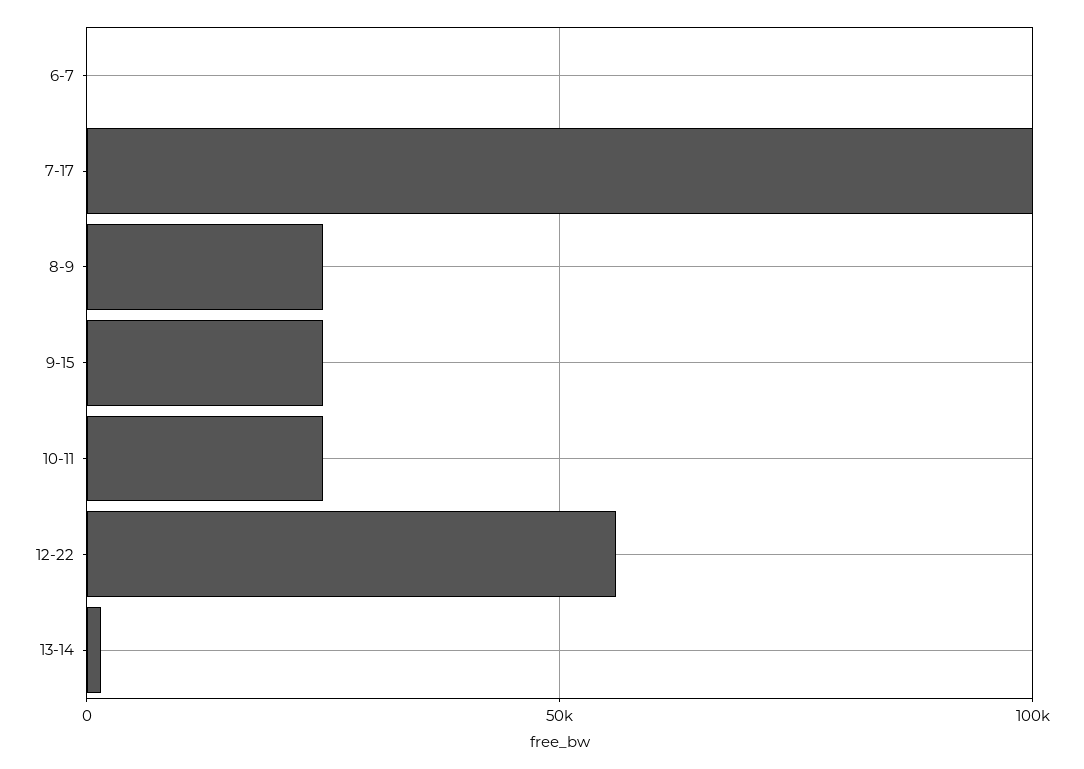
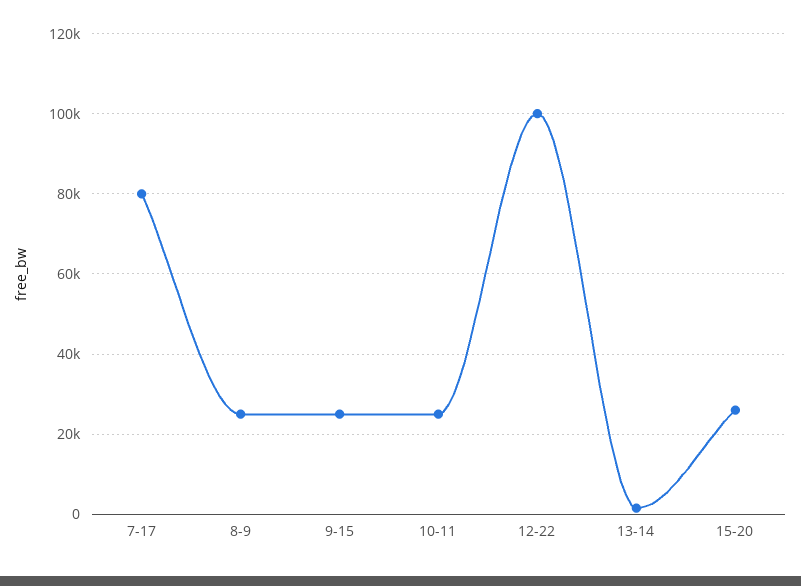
6-7: 0 -> none
7-17: 100000 -> 80000
12-22: 55000 -> 100000
15-20: none -> 26000

